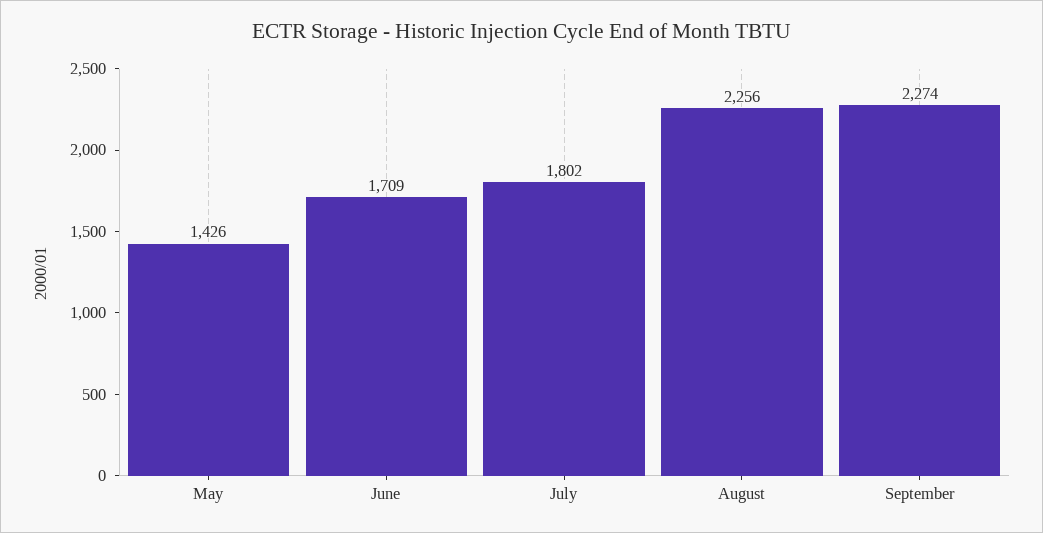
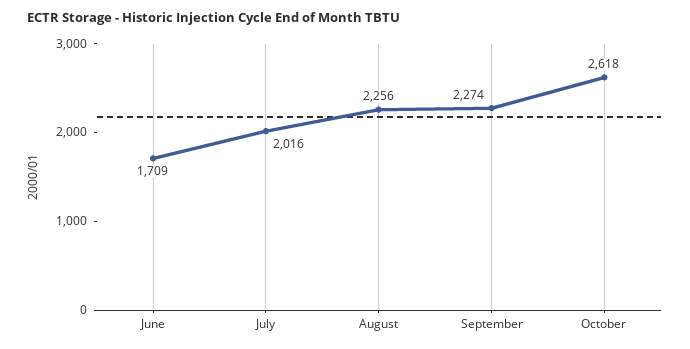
May: 1426 -> none
July: 1802 -> 2016
October: none -> 2618

